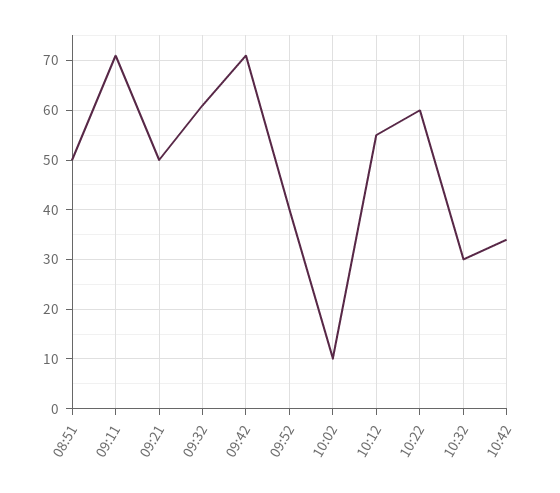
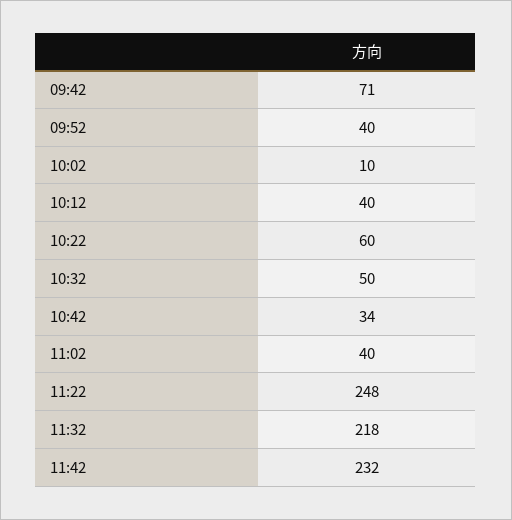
08:51: 50 -> none
09:11: 70 -> none
09:21: 50 -> none
09:32: 60 -> none
10:12: 55 -> 40
10:32: 30 -> 50
11:02: none -> 40
11:22: none -> 248
11:32: none -> 218
11:42: none -> 232

